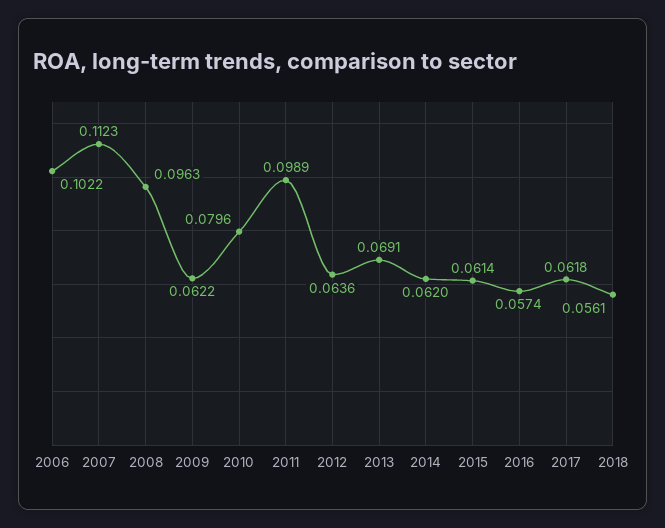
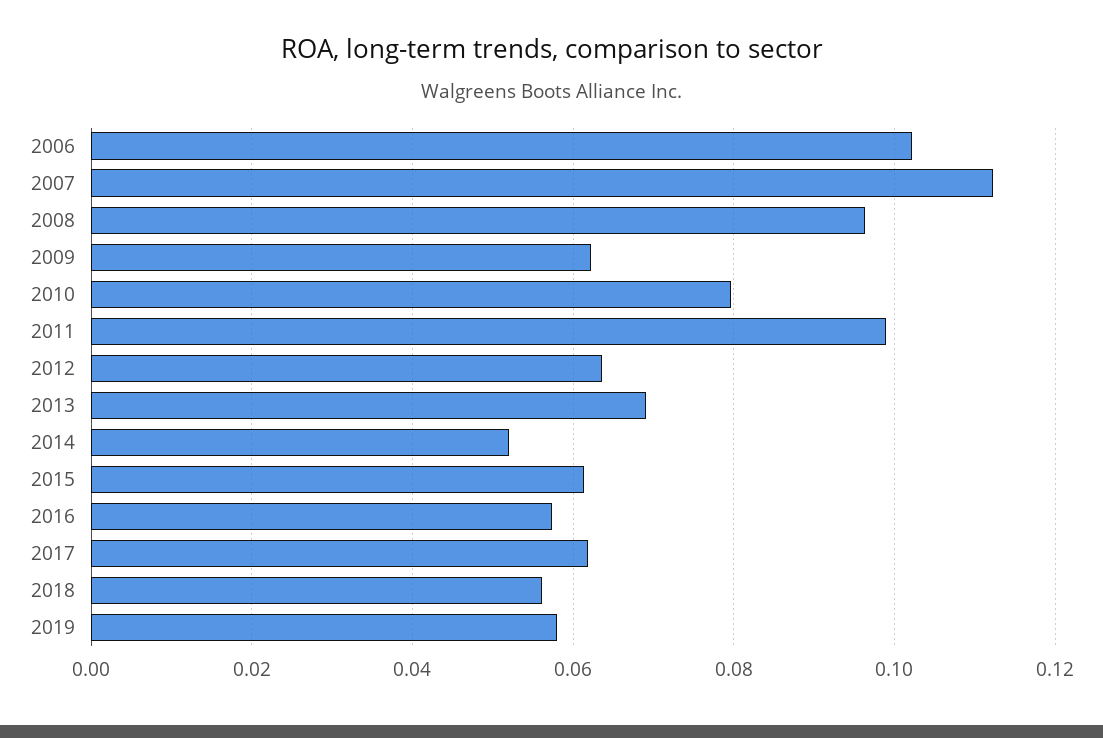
2014: 0.062 -> 0.052
2019: none -> 0.058

